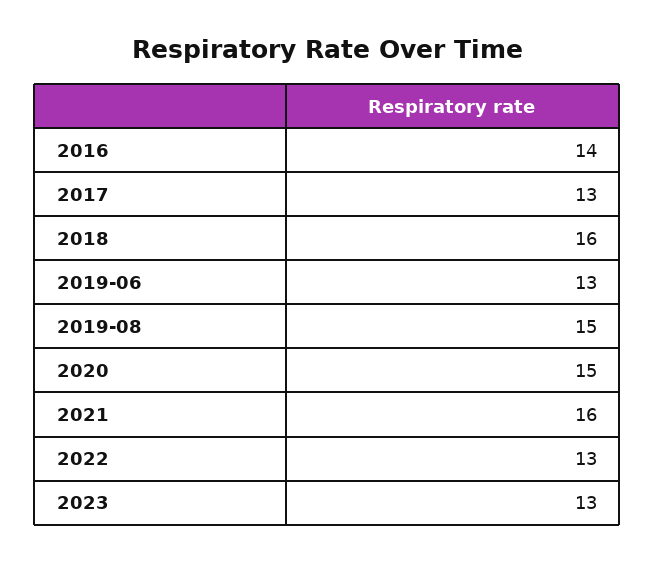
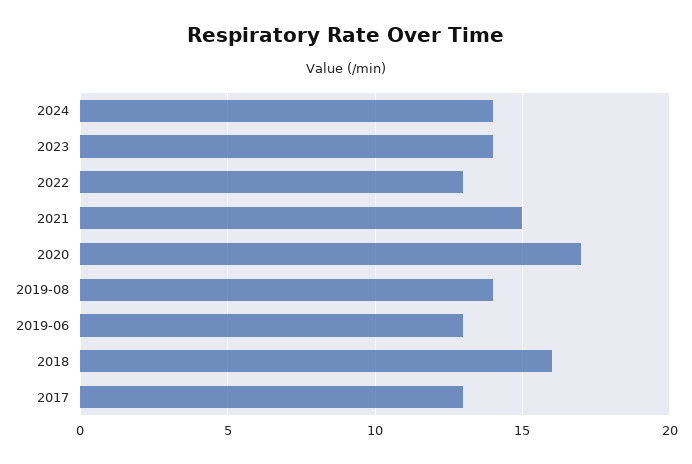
2016: 14 -> none
2019-08: 15 -> 14
2020: 15 -> 17
2021: 16 -> 15
2023: 13 -> 14
2024: none -> 14

